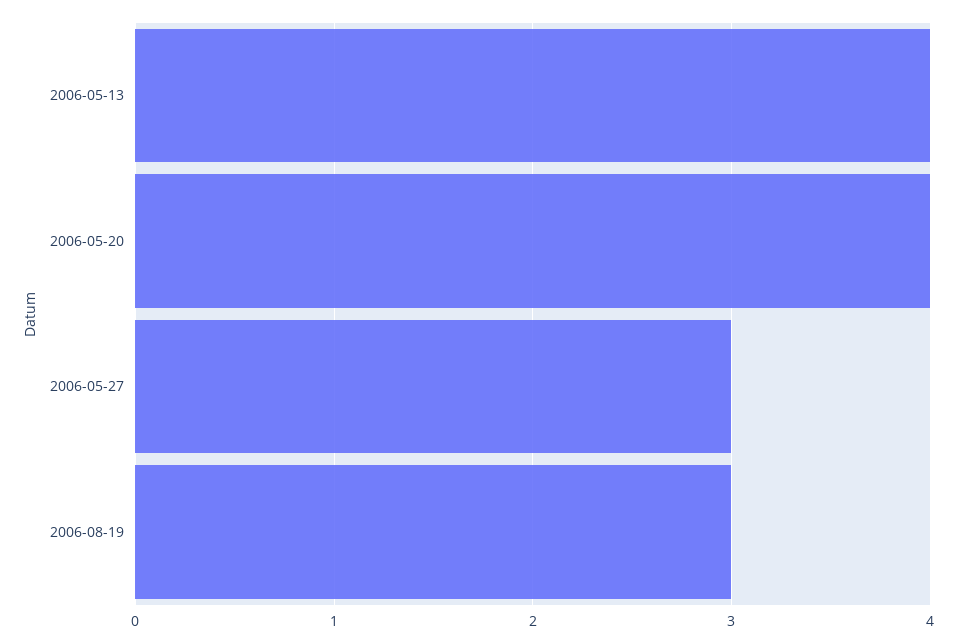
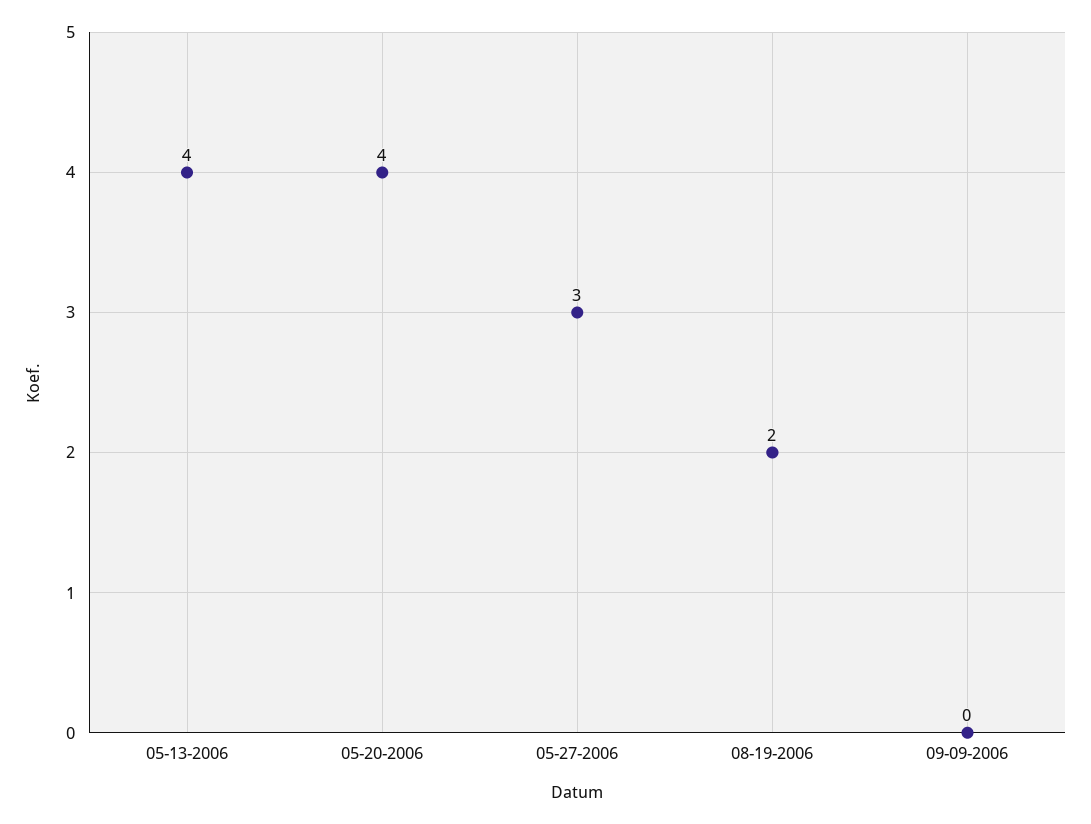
2006-08-19: 3 -> 2
09-09-2006: none -> 0

